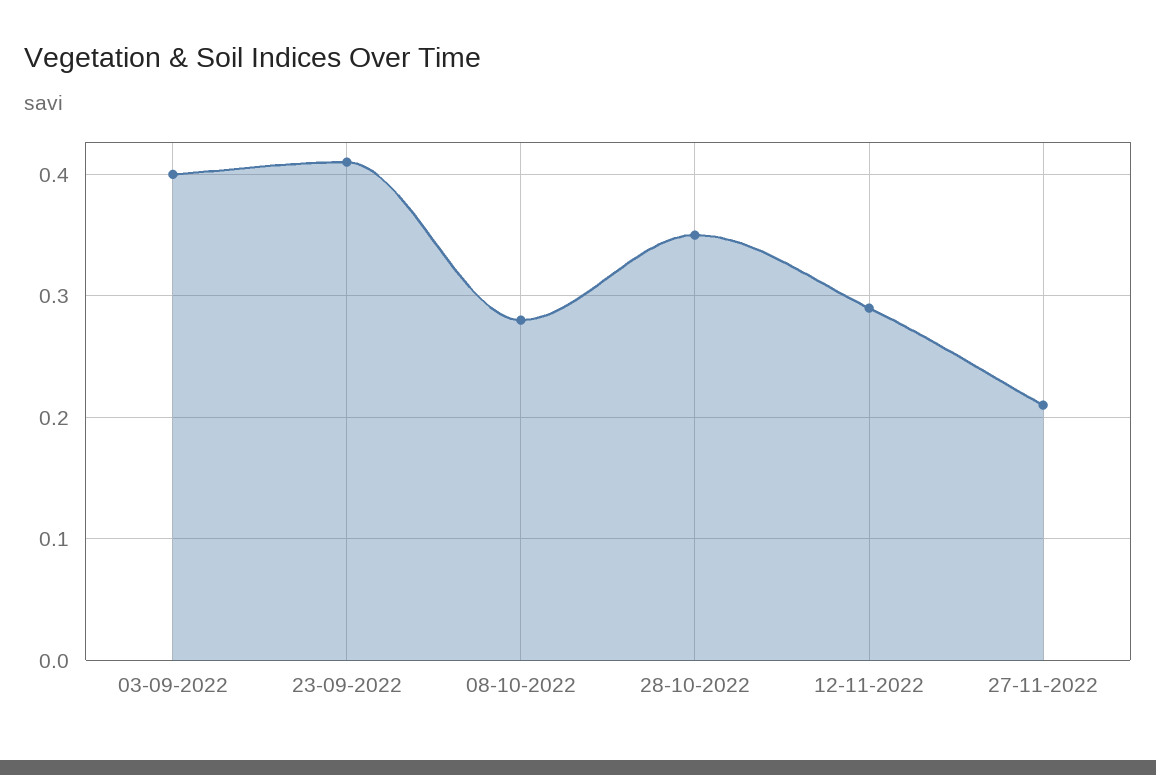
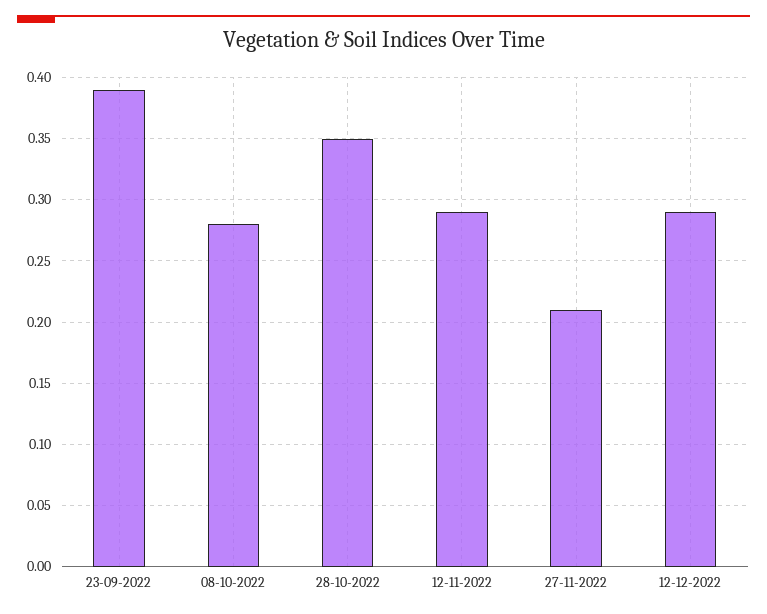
03-09-2022: 0.4 -> none
23-09-2022: 0.41 -> 0.39
12-12-2022: none -> 0.29

